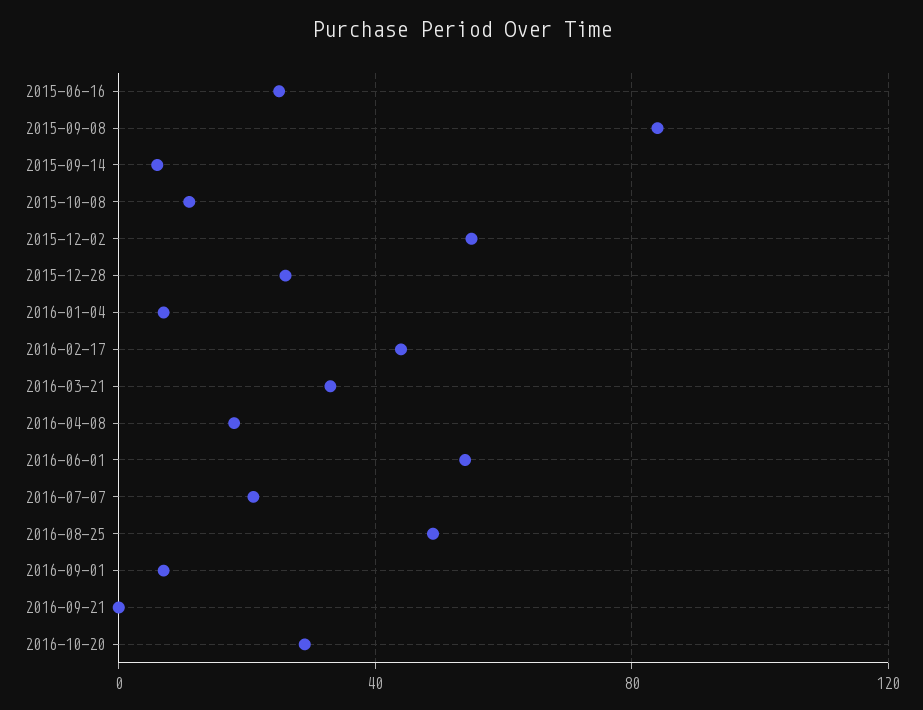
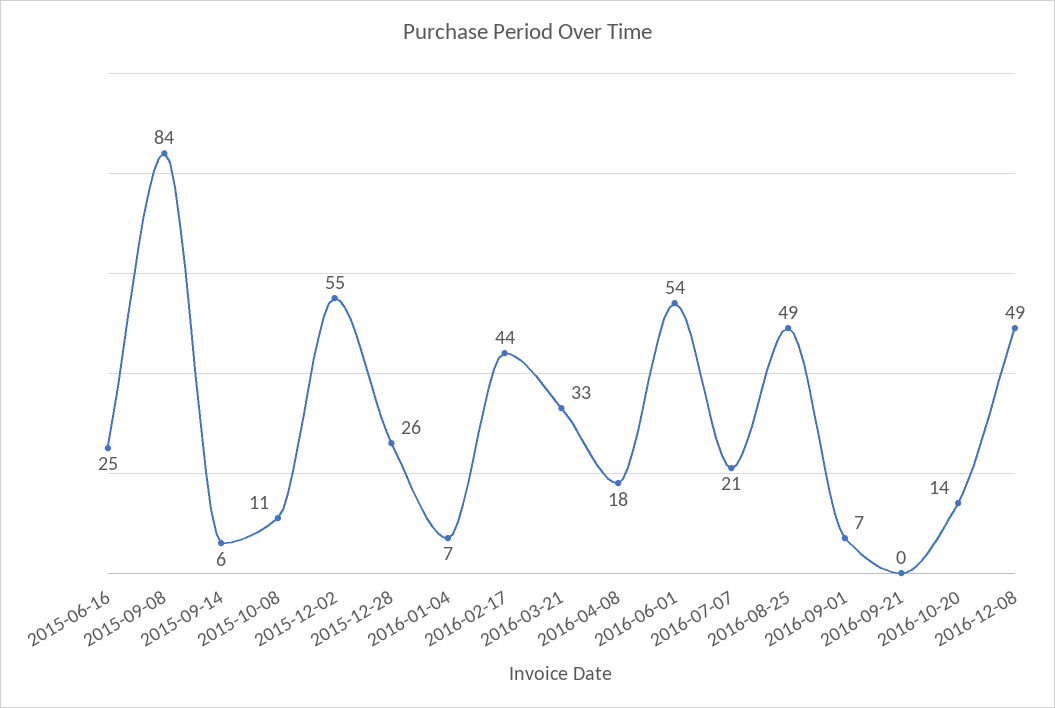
2016-10-20: 30 -> 14
2016-12-08: none -> 49

